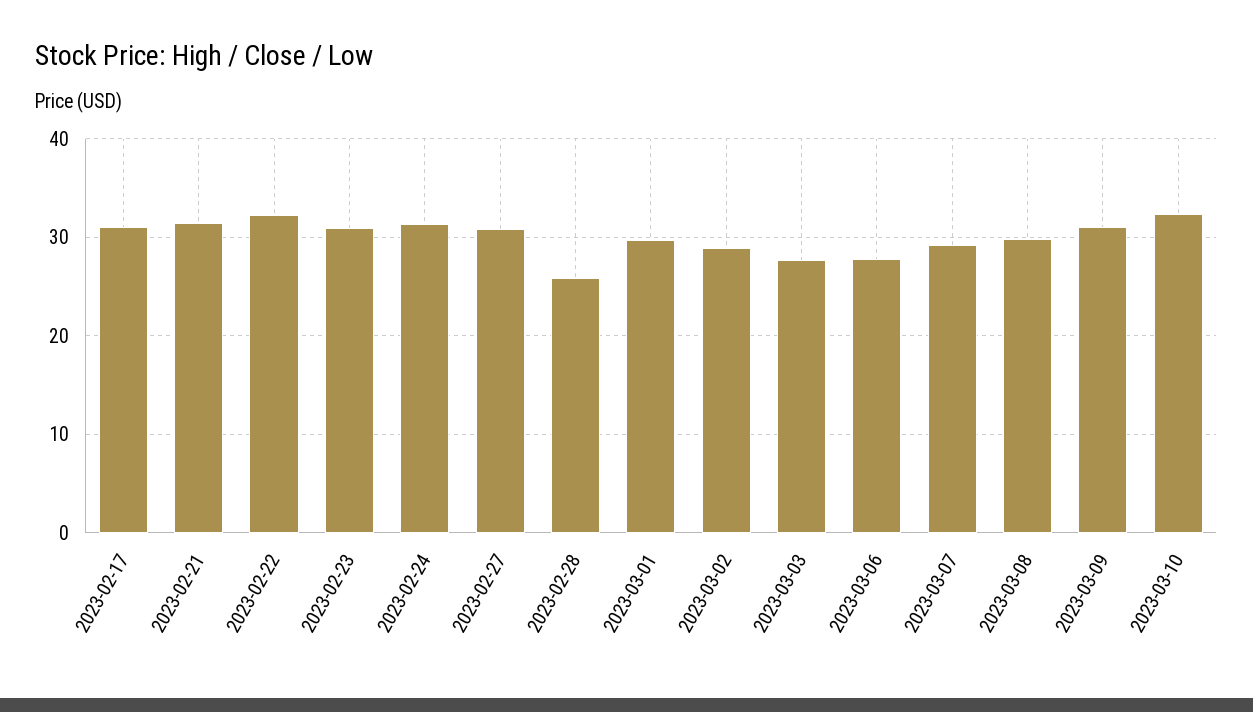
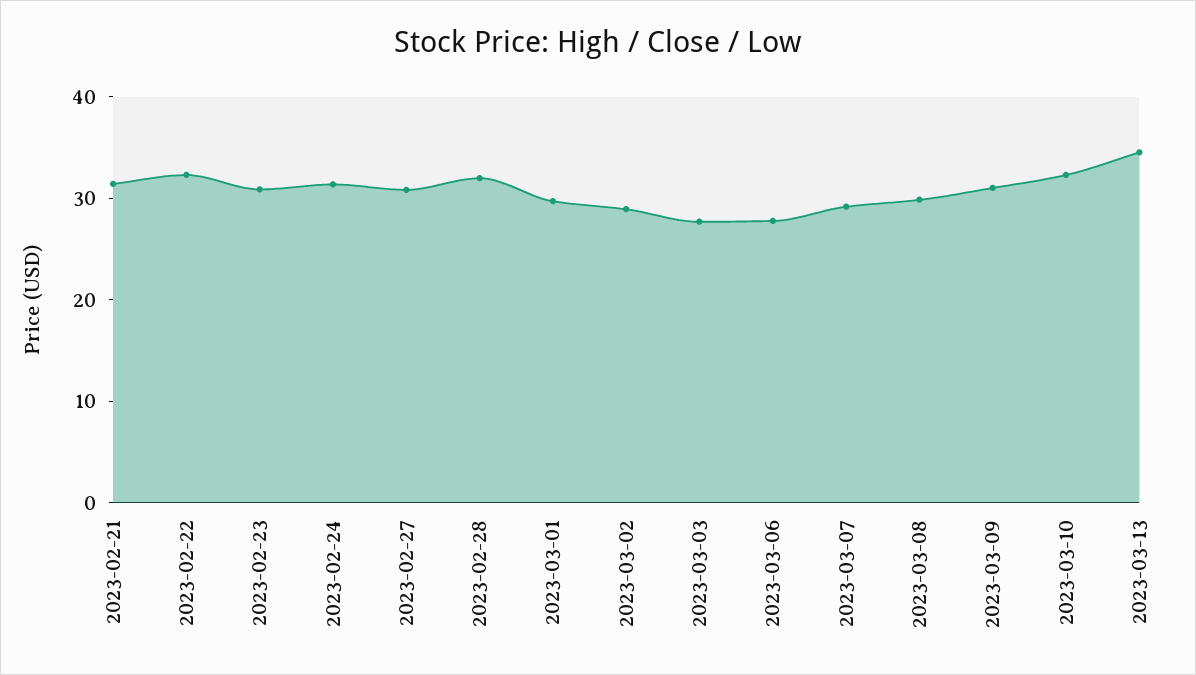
2023-02-17: 31 -> none
2023-02-28: 26 -> 32
2023-03-13: none -> 34

